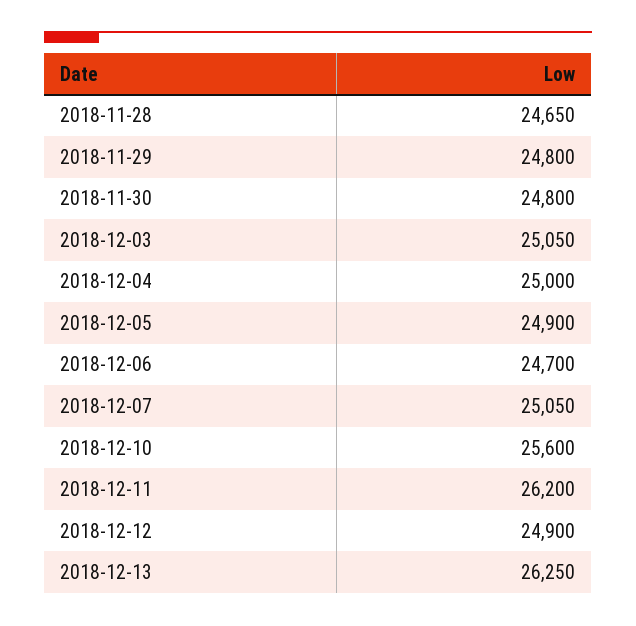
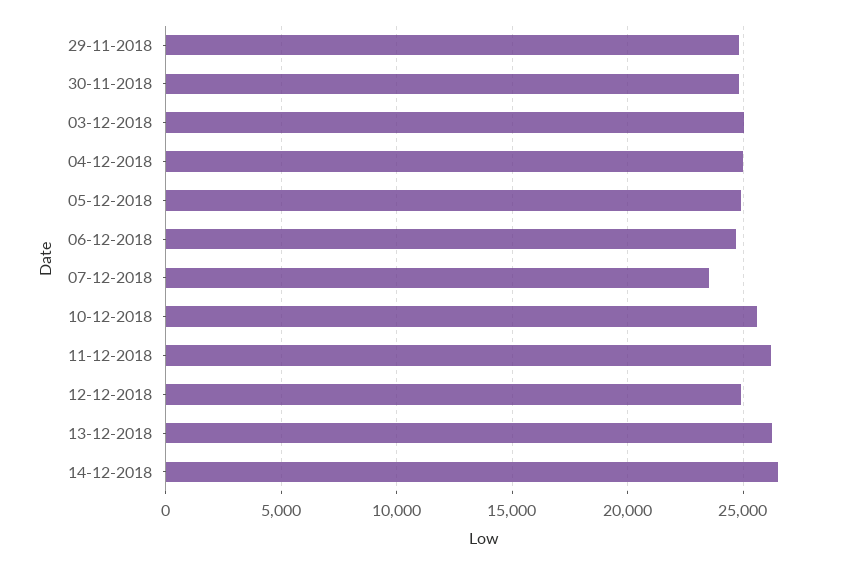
2018-11-28: 24650 -> none
2018-12-07: 25050 -> 23500
14-12-2018: none -> 26500

